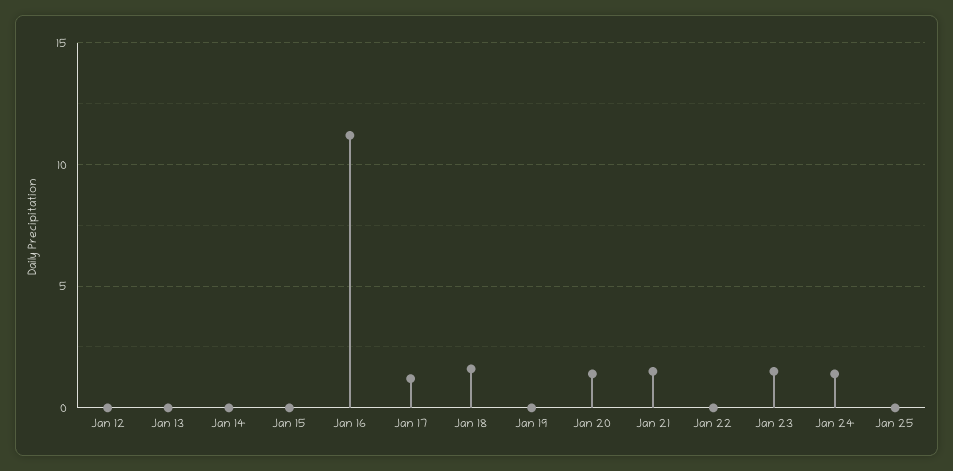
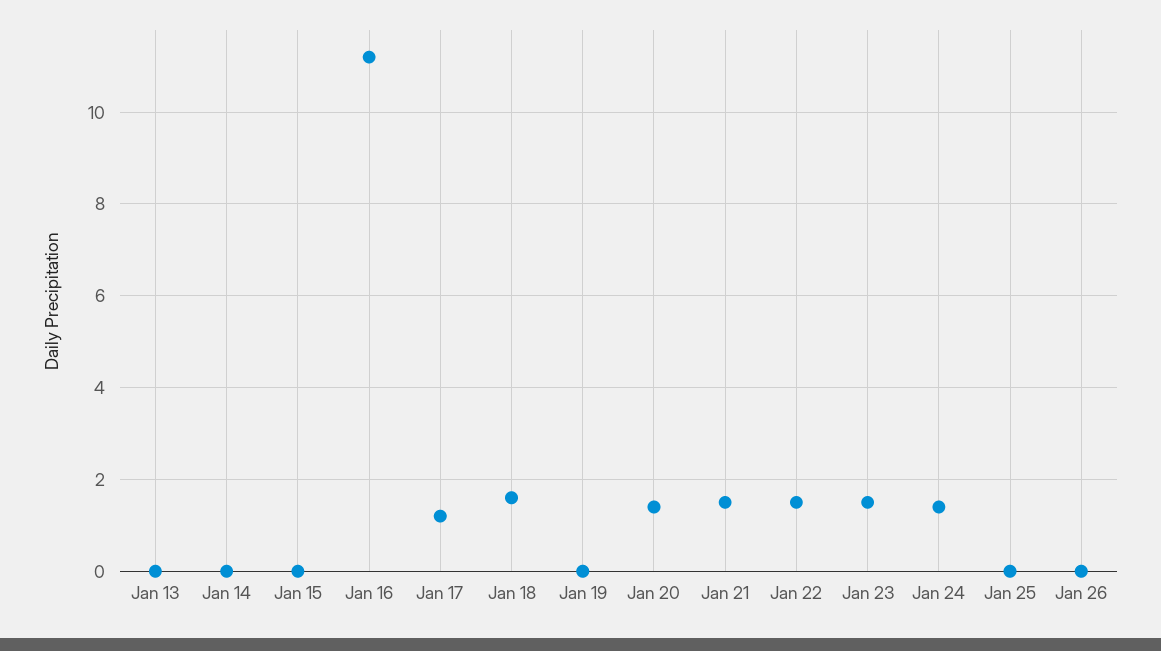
Jan 12: 0 -> none
Jan 22: 0 -> 1.5
Jan 26: none -> 0

